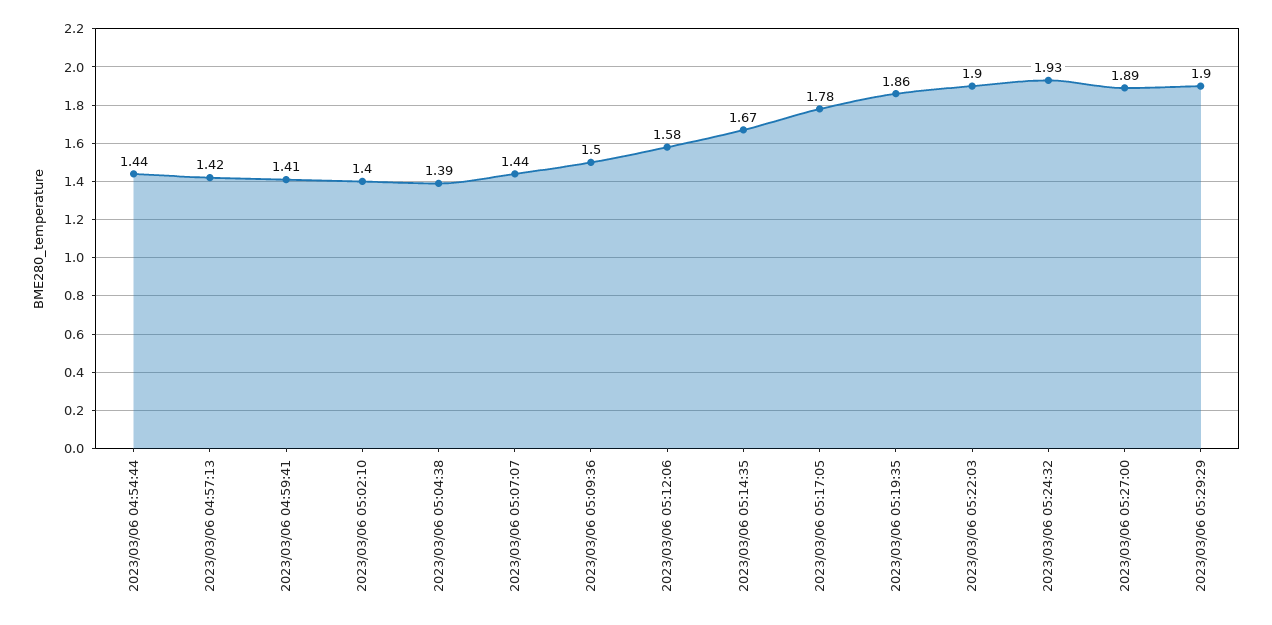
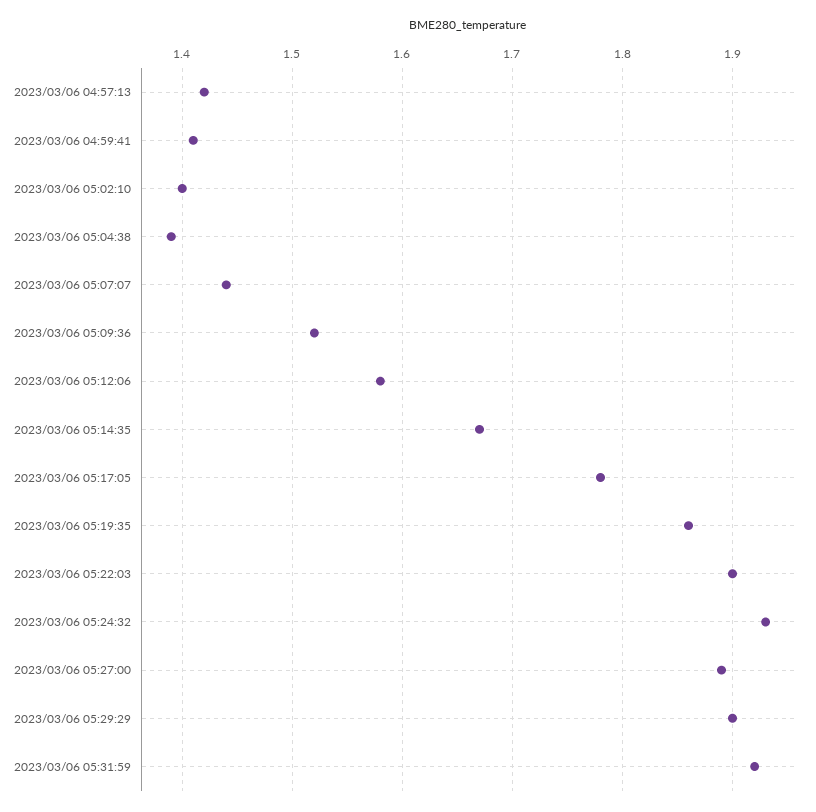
2023/03/06 04:54:44: 1.44 -> none
2023/03/06 05:09:36: 1.5 -> 1.52
2023/03/06 05:31:59: none -> 1.92

